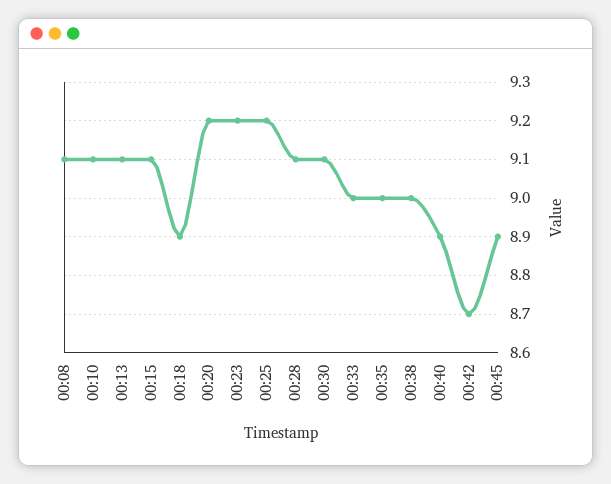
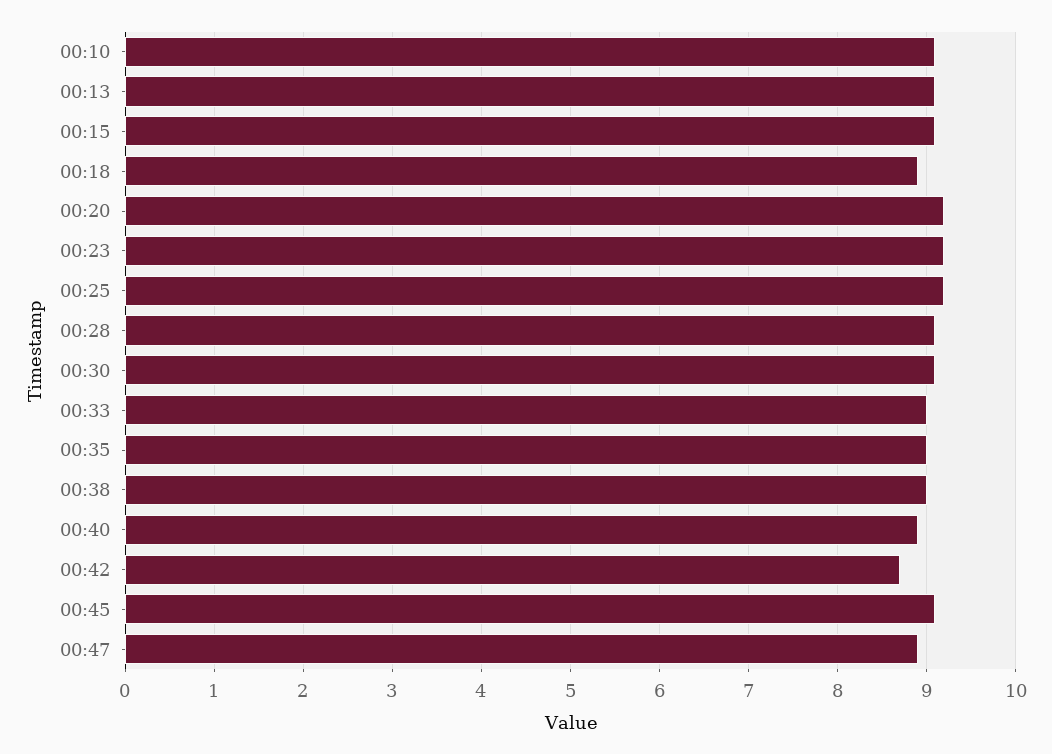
00:08: 9.1 -> none
00:45: 8.9 -> 9.1
00:47: none -> 8.9

